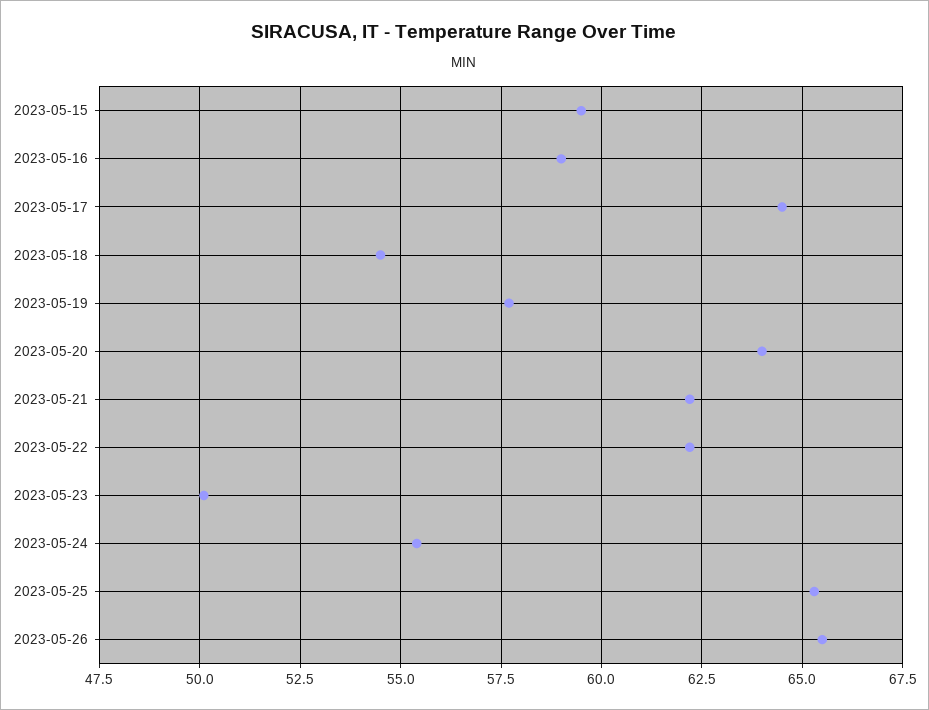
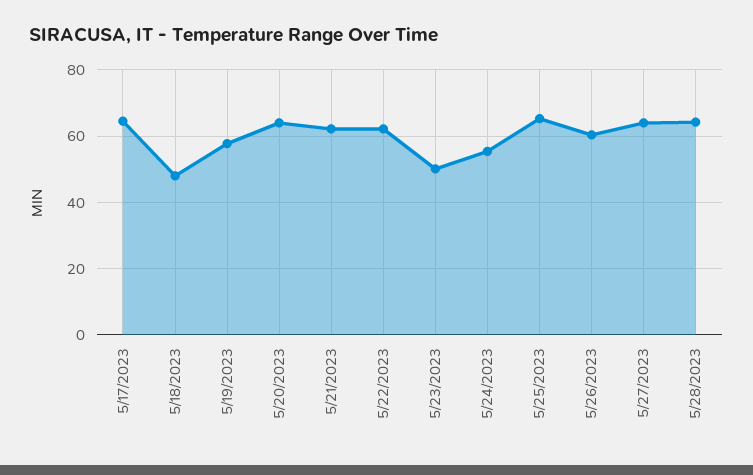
2023-05-15: 59.5 -> none
2023-05-16: 59 -> none
2023-05-18: 54.5 -> 48
2023-05-26: 65.5 -> 60
5/27/2023: none -> 64
5/28/2023: none -> 64

